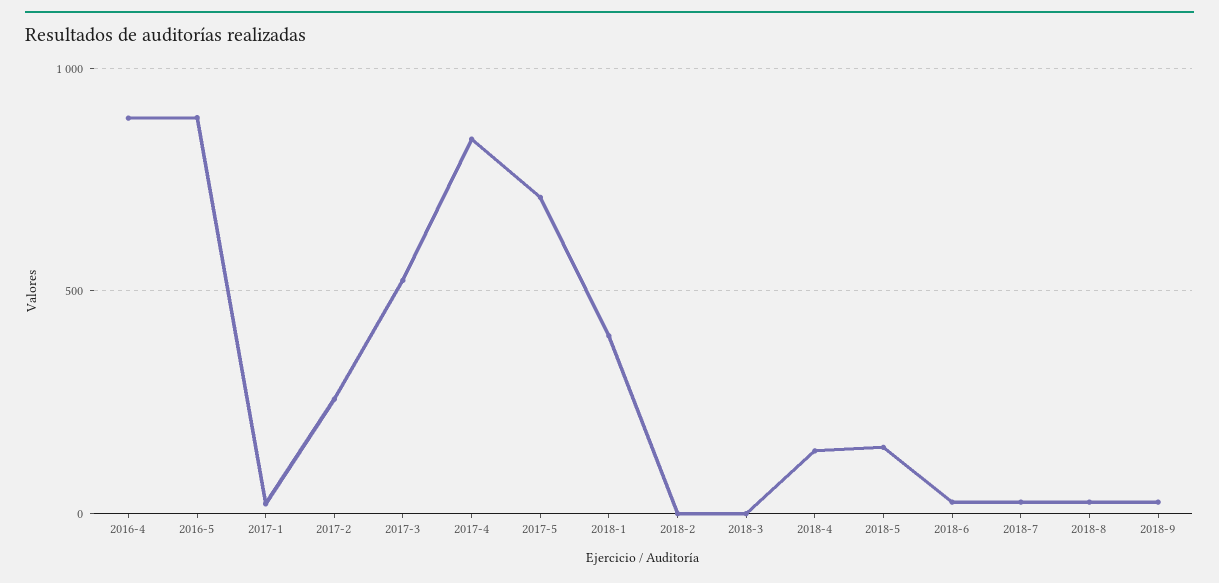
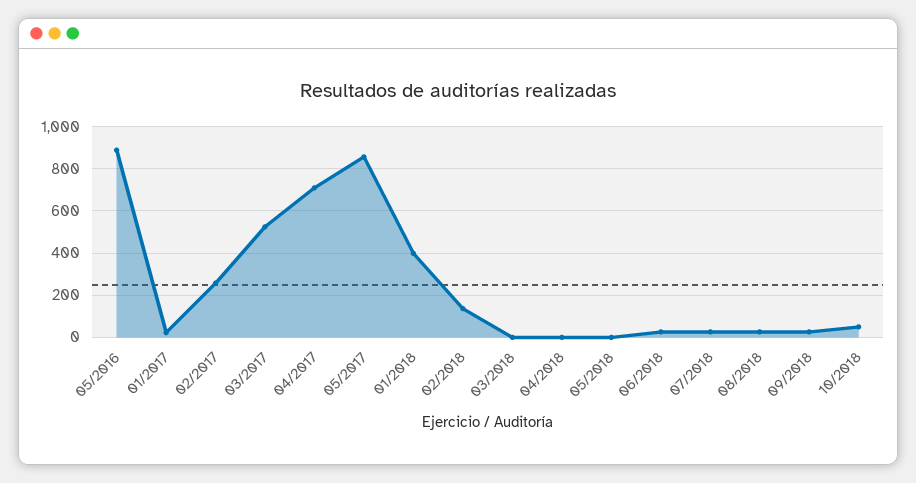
2016-4: 900 -> none
2017-4: 850 -> 700
2017-5: 700 -> 850
2018-2: 0 -> 150
2018-4: 150 -> 0
2018-5: 150 -> 0
10/2018: none -> 50

